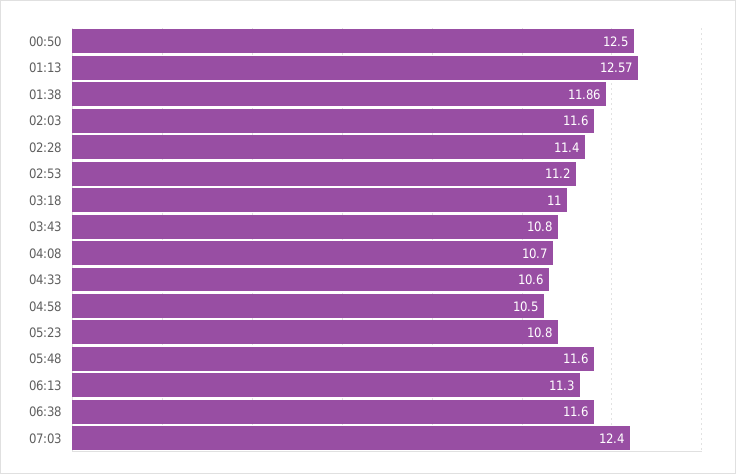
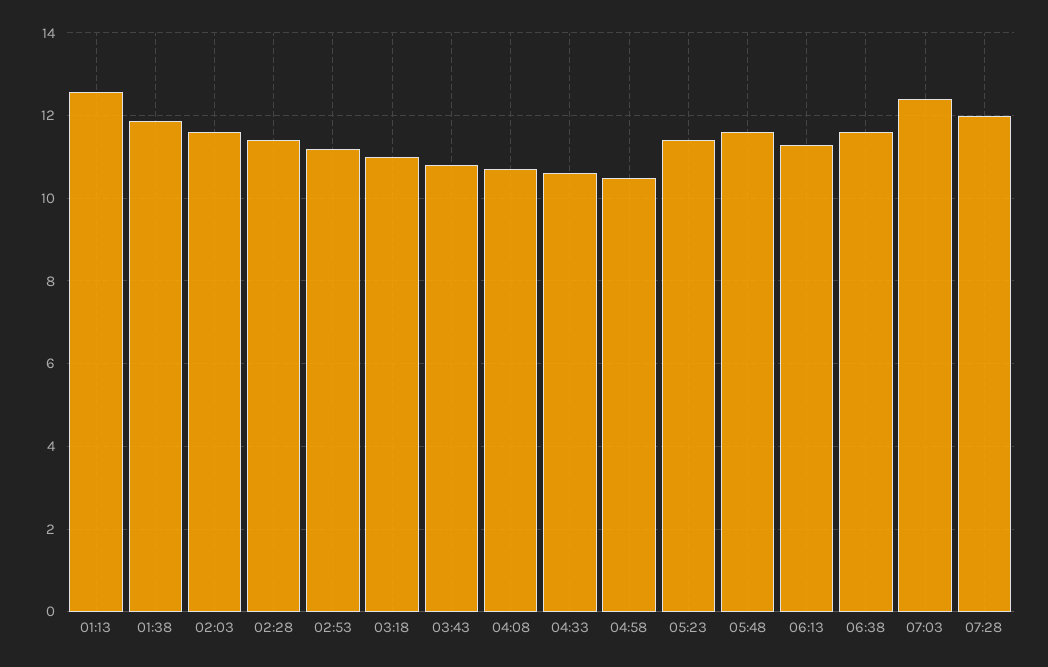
00:50: 12.5 -> none
05:23: 10.8 -> 11.4
07:28: none -> 12

